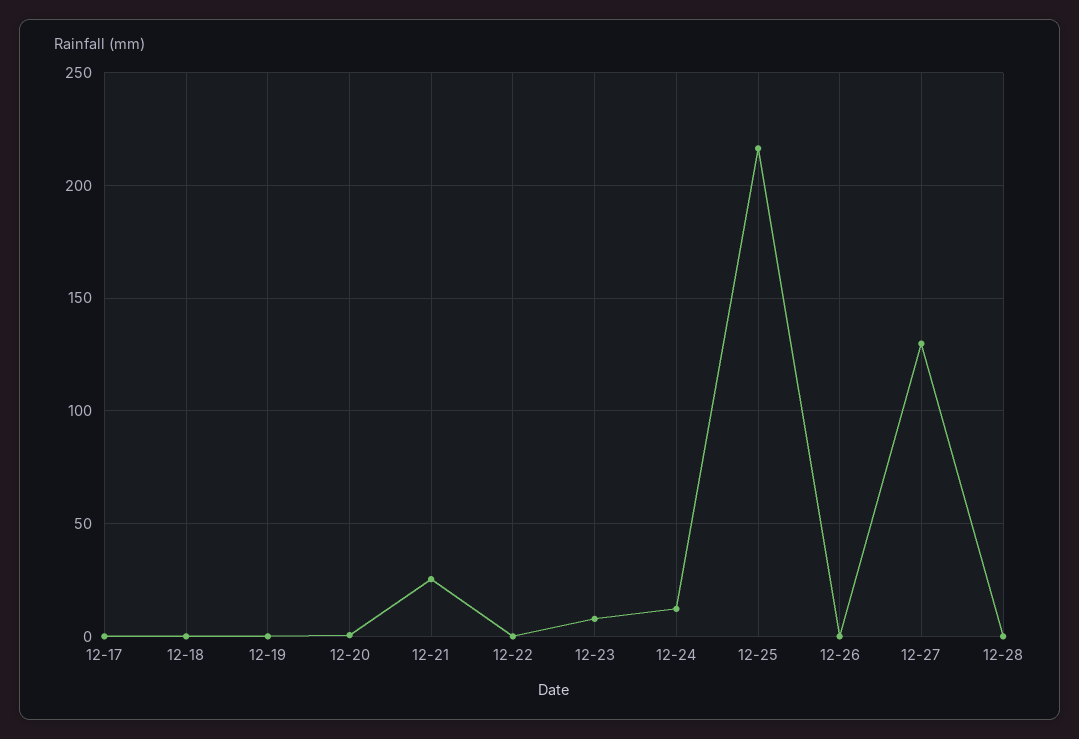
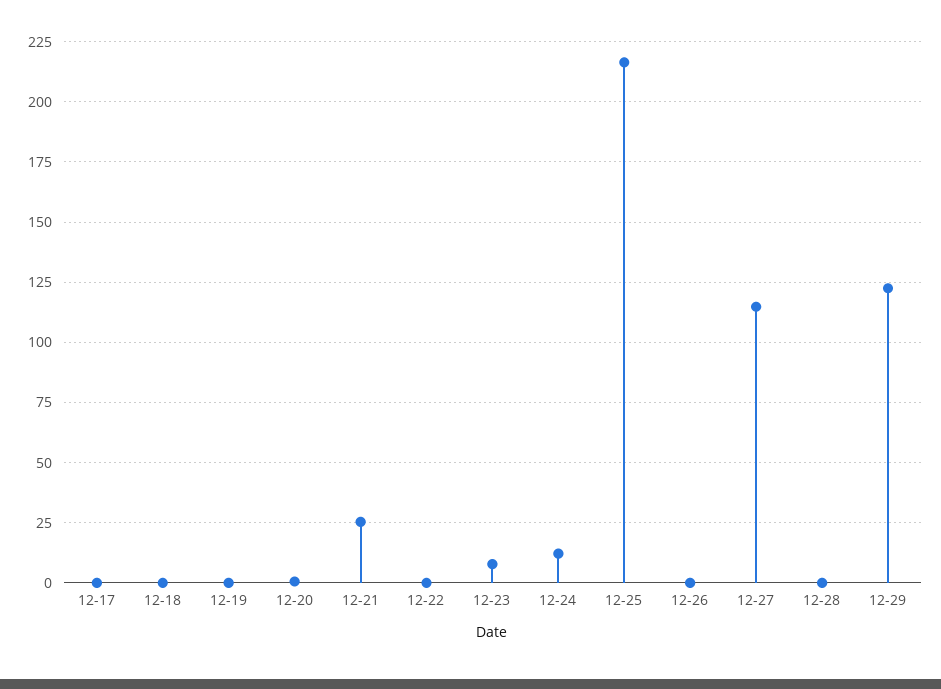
12-27: 130 -> 115
12-29: none -> 122.5

